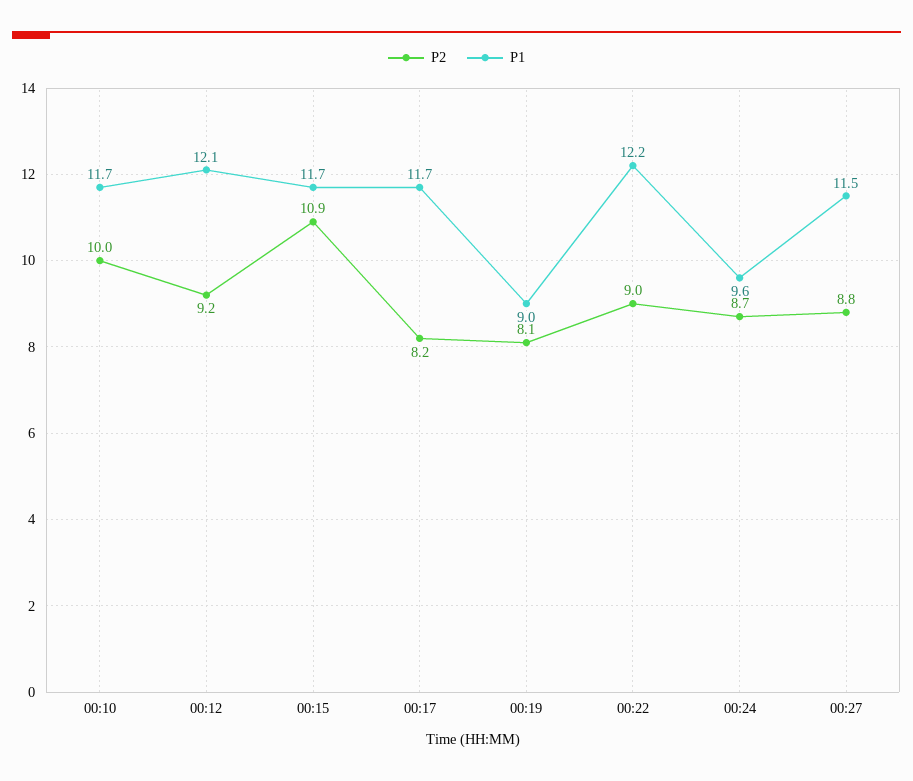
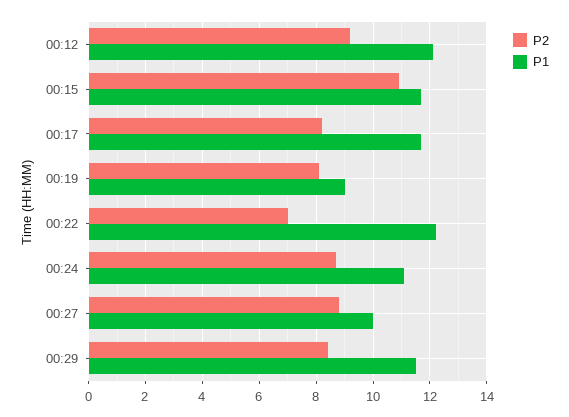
P2, 00:10: 10 -> none
P1, 00:10: 11.7 -> none
P2, 00:22: 9 -> 7
P1, 00:24: 9.6 -> 11
P1, 00:27: 11.5 -> 10
P2, 00:29: none -> 8.5
P1, 00:29: none -> 11.5

